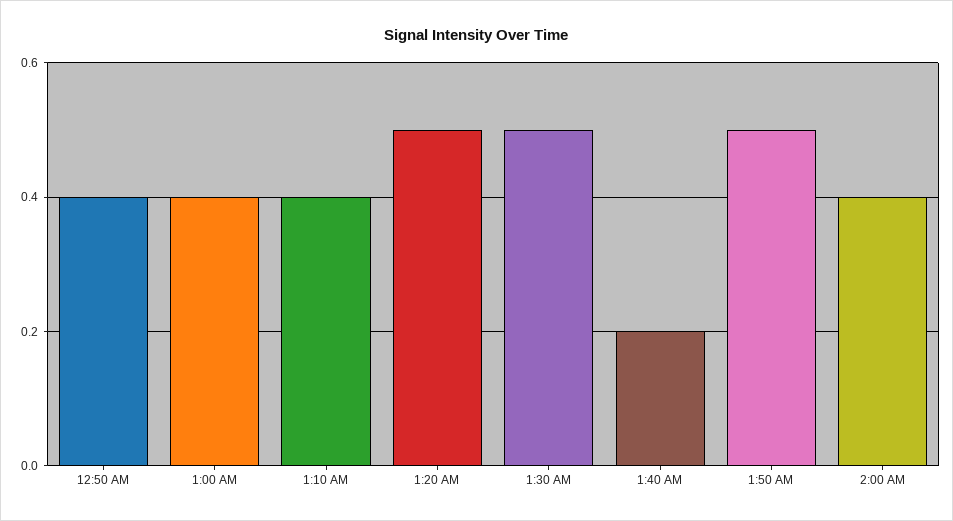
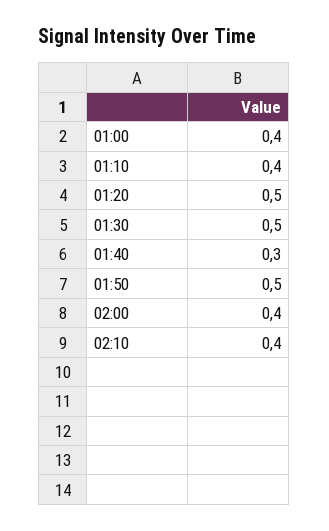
12:50 AM: 0.4 -> none
1:40 AM: 0.2 -> 0.3
02:10: none -> 0.4

